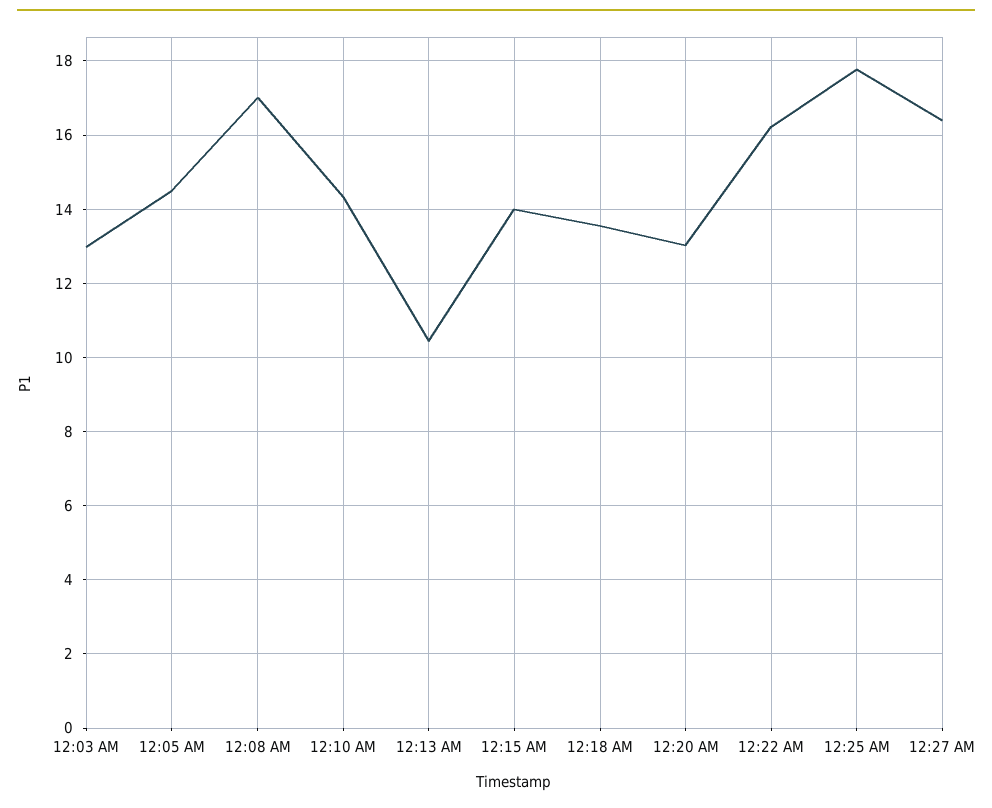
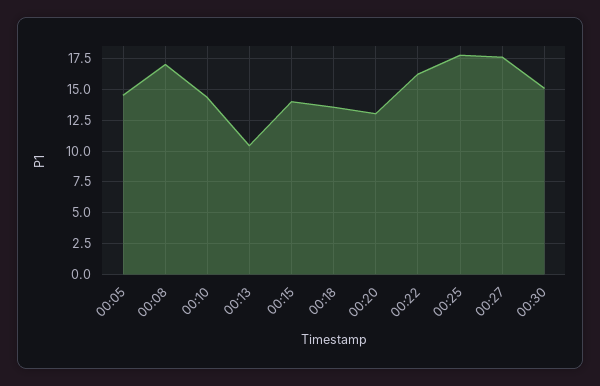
12:03 AM: 13 -> none
12:27 AM: 16.4 -> 17.5
00:30: none -> 15

